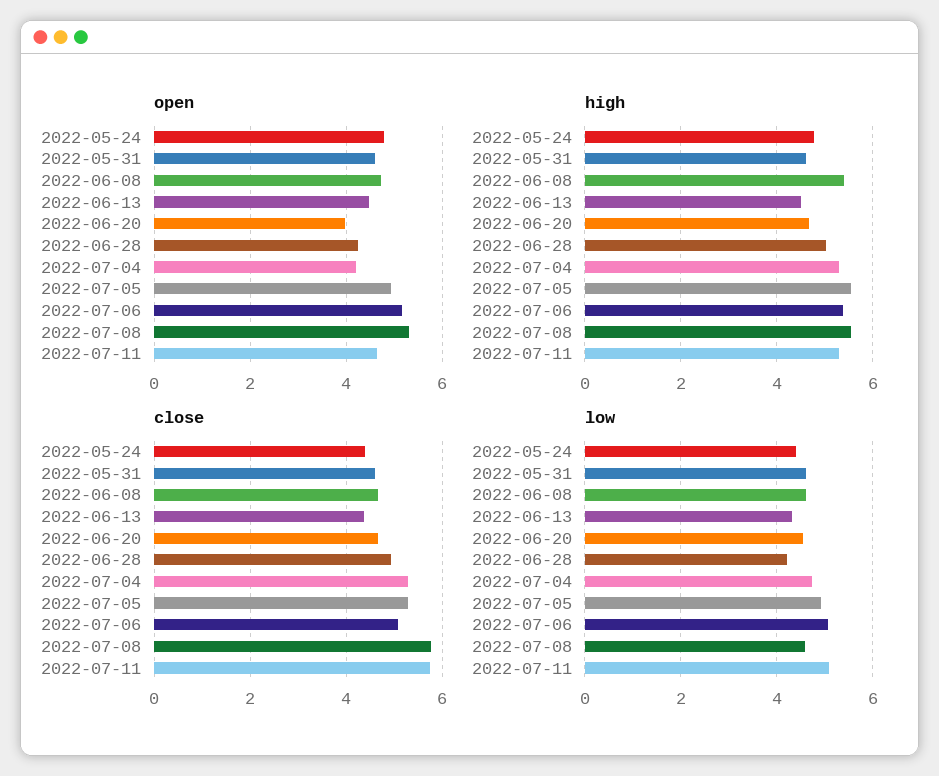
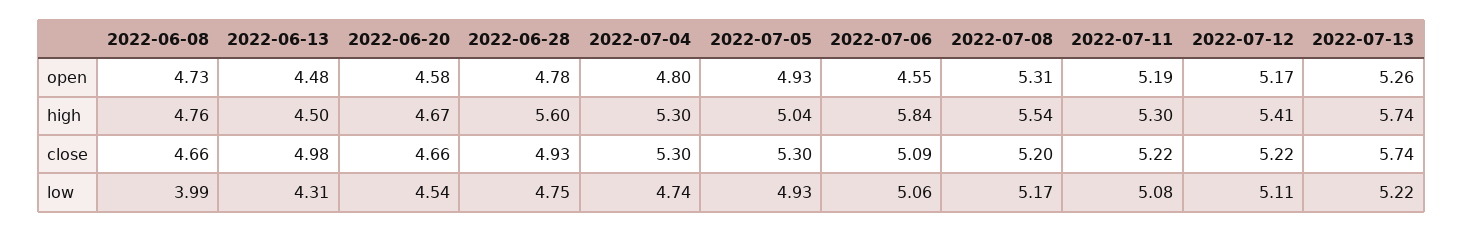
open, 2022-05-24: 4.8 -> none
open, 2022-05-31: 4.6 -> none
open, 2022-06-20: 4 -> 4.58
open, 2022-06-28: 4.2 -> 4.78
open, 2022-07-04: 4.2 -> 4.8
open, 2022-07-06: 5.2 -> 4.55
open, 2022-07-11: 4.6 -> 5.19
high, 2022-05-24: 4.8 -> none
high, 2022-05-31: 4.6 -> none
high, 2022-06-08: 5.4 -> 4.76
high, 2022-06-28: 5 -> 5.6
high, 2022-07-05: 5.6 -> 5.04
high, 2022-07-06: 5.4 -> 5.84
close, 2022-05-24: 4.4 -> none
close, 2022-05-31: 4.6 -> none
close, 2022-06-13: 4.4 -> 4.98
close, 2022-07-08: 5.8 -> 5.2
close, 2022-07-11: 5.8 -> 5.22
low, 2022-05-24: 4.4 -> none
low, 2022-05-31: 4.6 -> none
low, 2022-06-08: 4.6 -> 3.99
low, 2022-06-28: 4.2 -> 4.75
low, 2022-07-08: 4.6 -> 5.17
open, 2022-07-12: none -> 5.17
open, 2022-07-13: none -> 5.26
high, 2022-07-12: none -> 5.41
high, 2022-07-13: none -> 5.74
close, 2022-07-12: none -> 5.22
close, 2022-07-13: none -> 5.74
low, 2022-07-12: none -> 5.11
low, 2022-07-13: none -> 5.22

